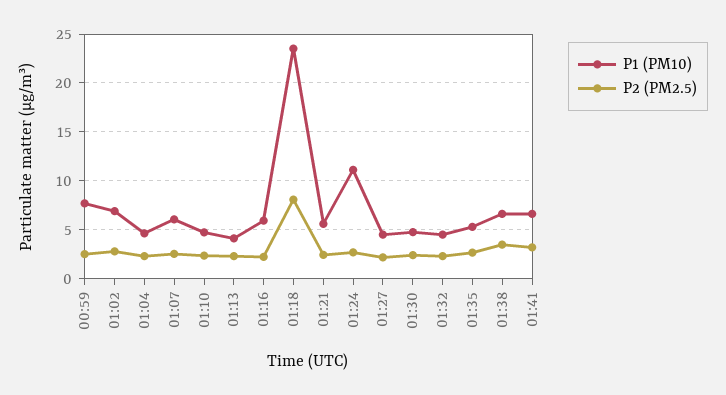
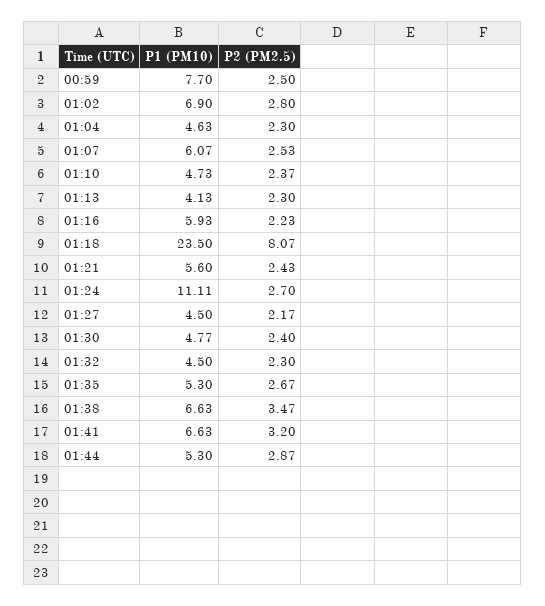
P1 (PM10), 01:44: none -> 5.3
P2 (PM2.5), 01:44: none -> 2.87

